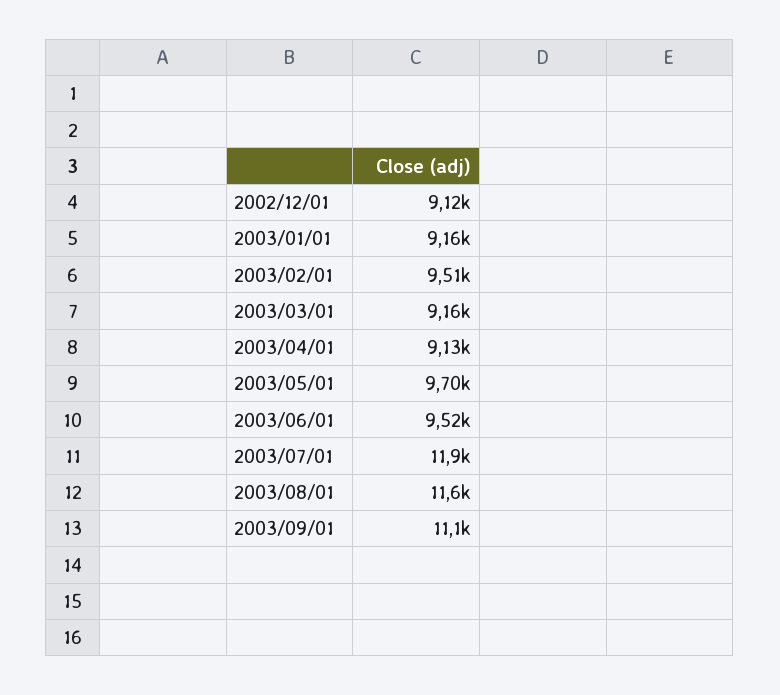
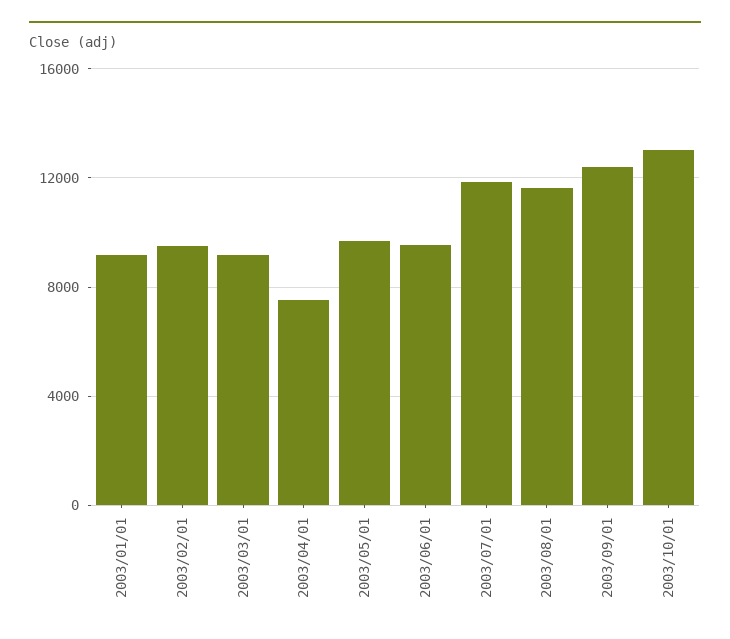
2002/12/01: 9120 -> none
2003/04/01: 9130 -> 7500
2003/09/01: 11100 -> 12500
2003/10/01: none -> 13000

